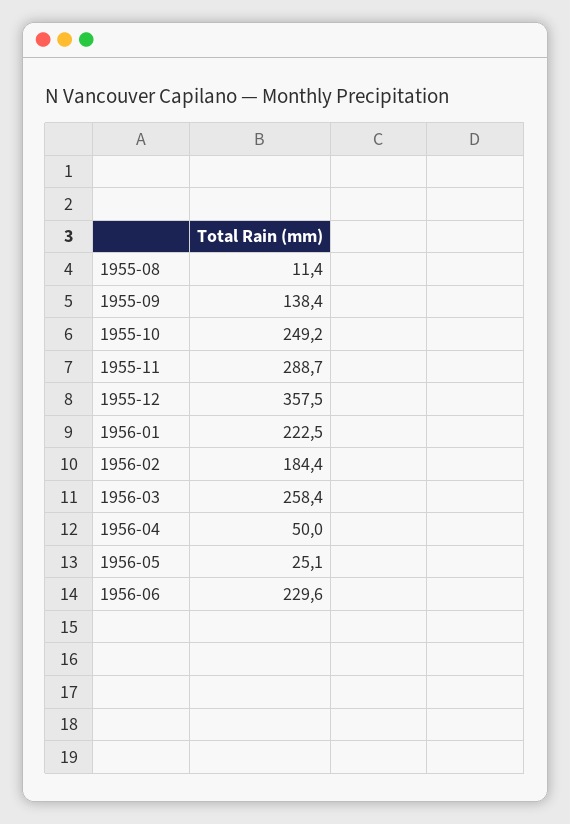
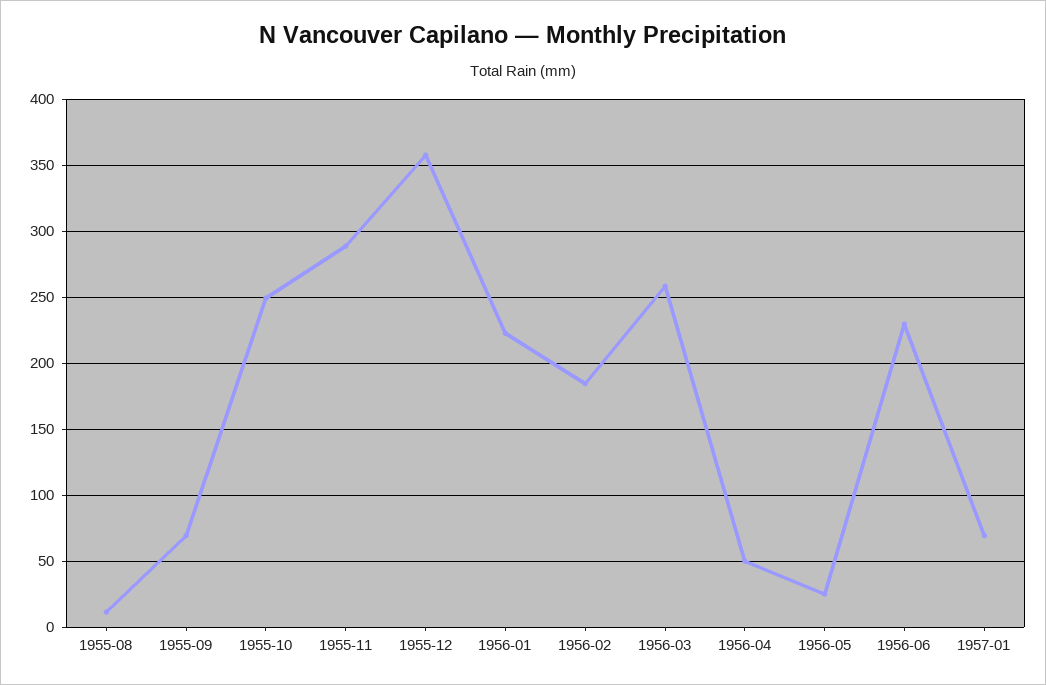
1955-09: 138.4 -> 70
1957-01: none -> 70

